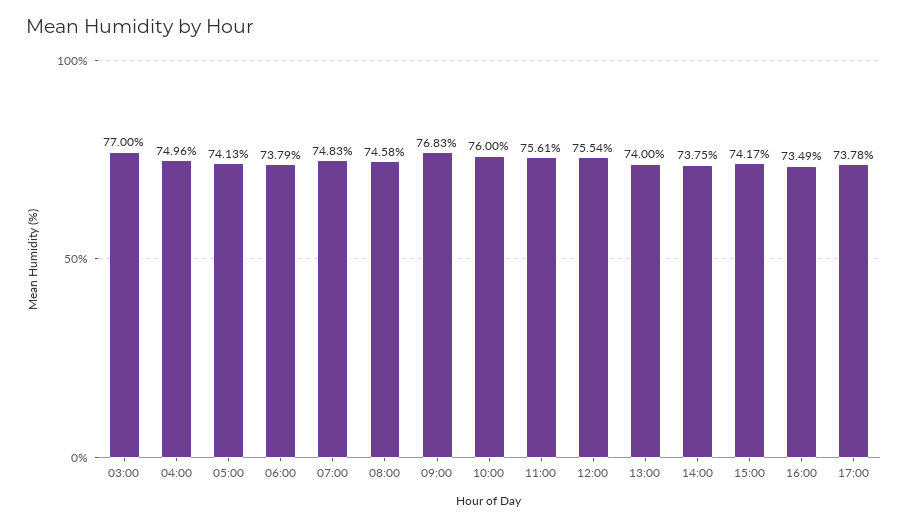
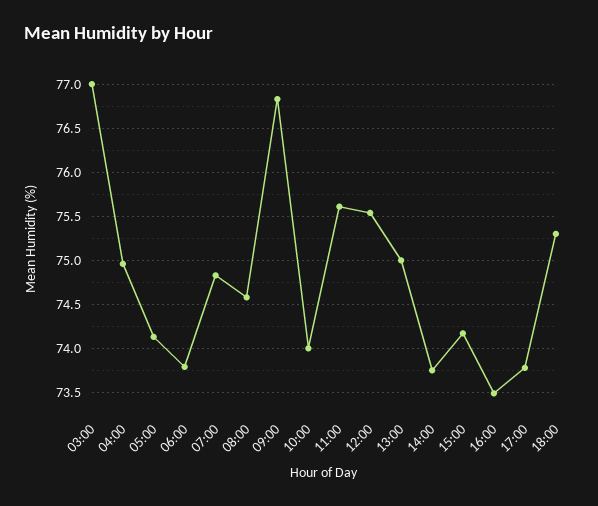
10:00: 76 -> 74
13:00: 74 -> 75
18:00: none -> 75.3

